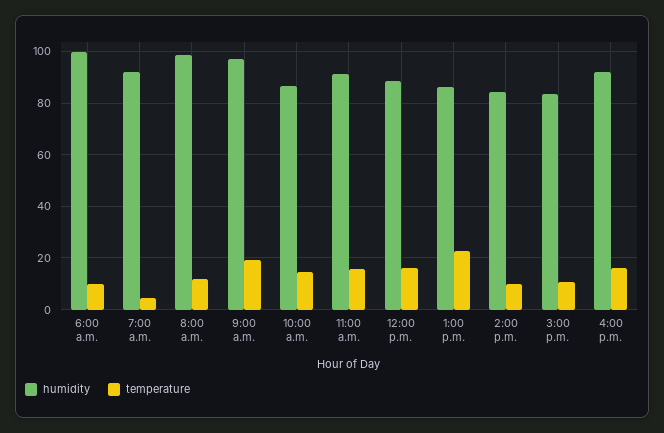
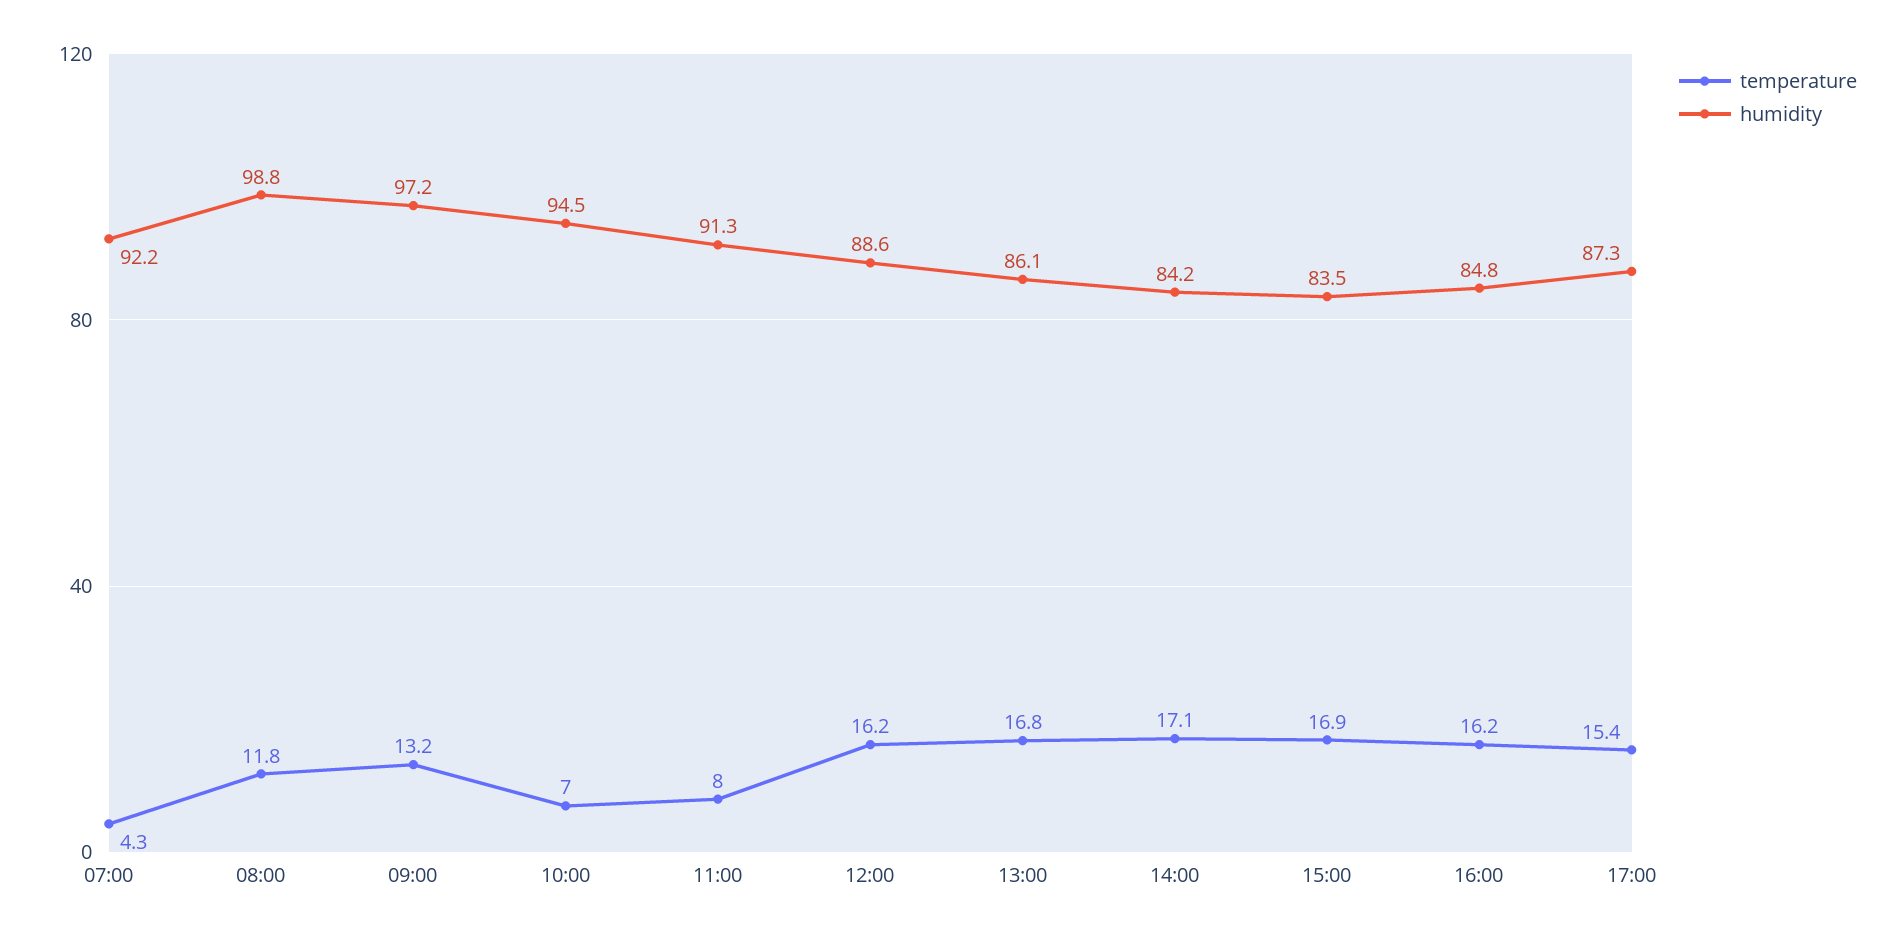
humidity, 6:00 a.m.: 100 -> none
temperature, 6:00 a.m.: 10 -> none
temperature, 9:00 a.m.: 20 -> 13.2
humidity, 10:00 a.m.: 87.5 -> 94.5
temperature, 10:00 a.m.: 15 -> 7
temperature, 11:00 a.m.: 15 -> 8
temperature, 1:00 p.m.: 22.5 -> 16.8
temperature, 2:00 p.m.: 10 -> 17.1
temperature, 3:00 p.m.: 10 -> 16.9
humidity, 4:00 p.m.: 92.5 -> 84.8
temperature, 17:00: none -> 15.4
humidity, 17:00: none -> 87.3

